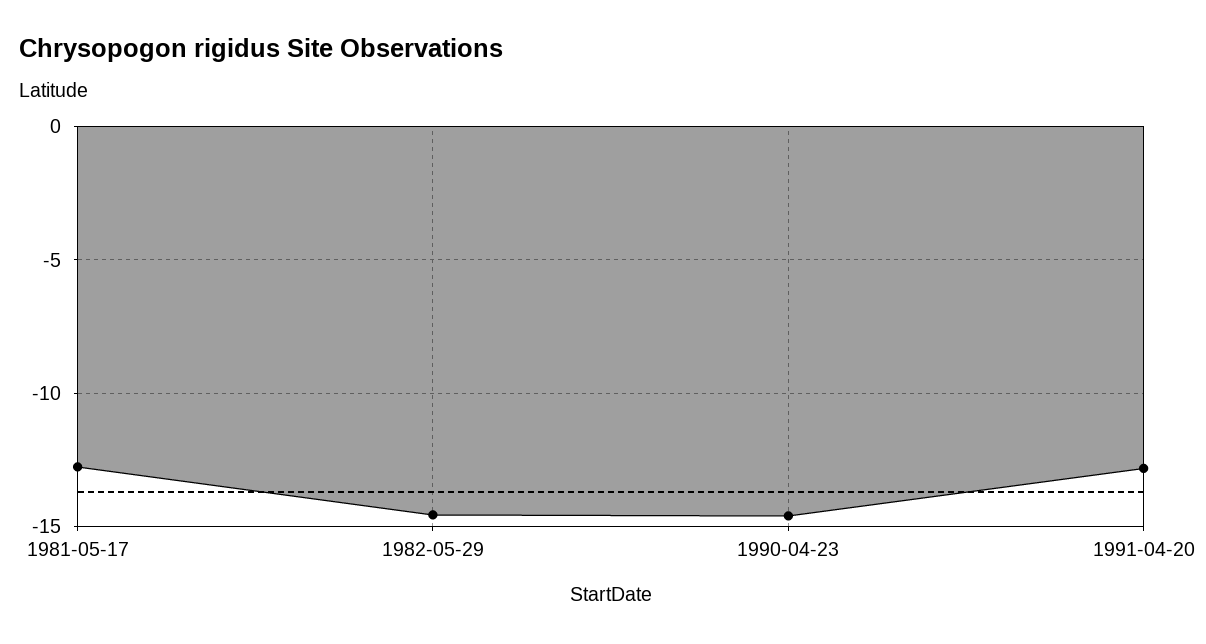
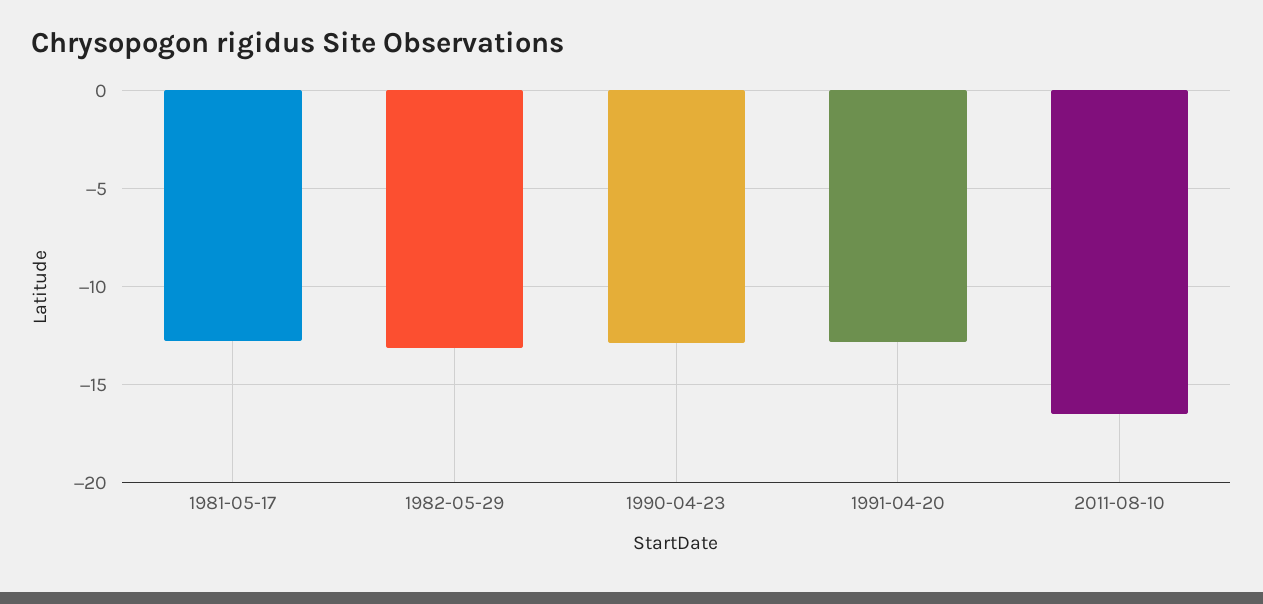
1982-05-29: -14.5 -> -13
1990-04-23: -14.5 -> -13
2011-08-10: none -> -16.5

